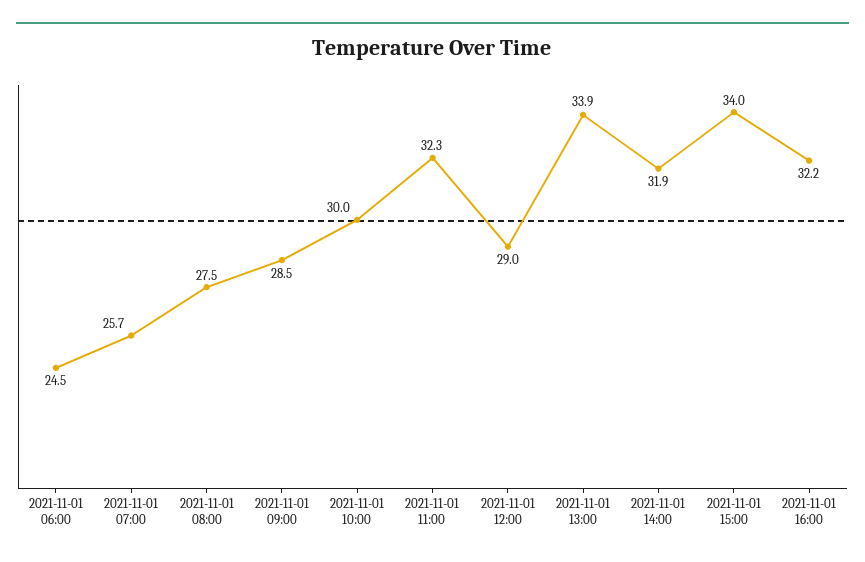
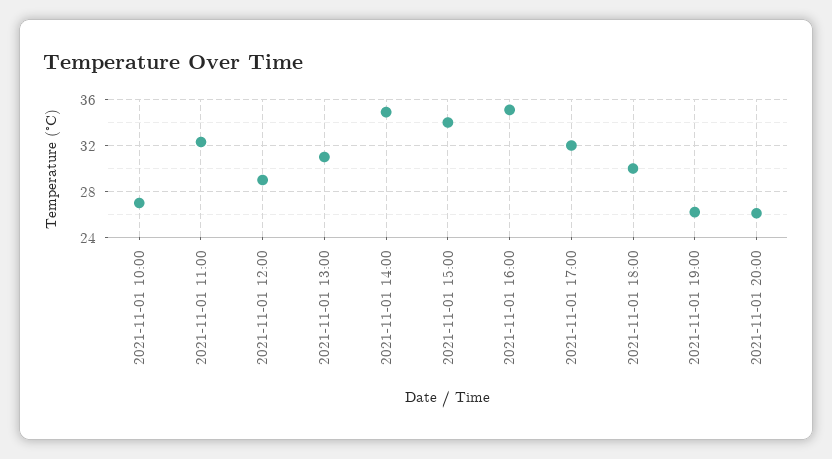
2021-11-01 06:00: 24.5 -> none
2021-11-01 07:00: 25.7 -> none
2021-11-01 08:00: 27.5 -> none
2021-11-01 09:00: 28.5 -> none
2021-11-01 10:00: 30 -> 27
2021-11-01 13:00: 33.9 -> 31
2021-11-01 14:00: 31.9 -> 35
2021-11-01 16:00: 32.2 -> 35
2021-11-01 17:00: none -> 32
2021-11-01 18:00: none -> 30
2021-11-01 19:00: none -> 26
2021-11-01 20:00: none -> 26

